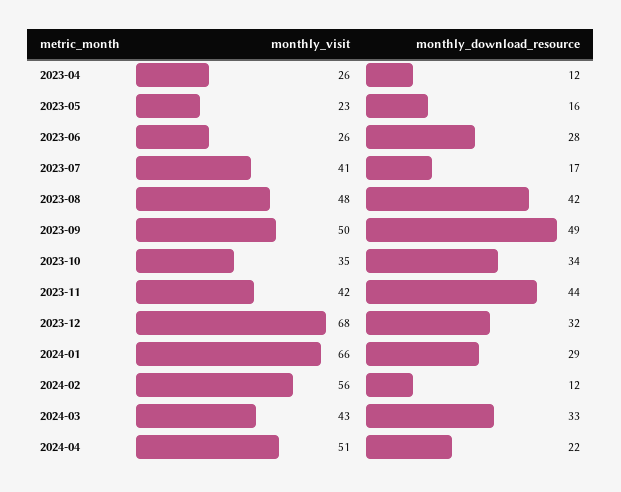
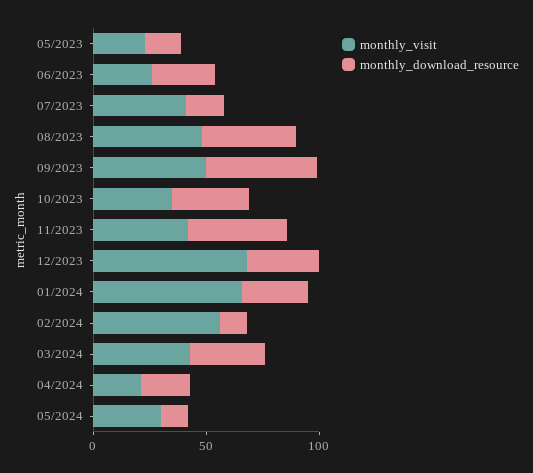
monthly_visit, 2023-04: 26 -> none
monthly_download_resource, 2023-04: 12 -> none
monthly_visit, 2024-04: 51 -> 20
monthly_visit, 05/2024: none -> 30
monthly_download_resource, 05/2024: none -> 10

